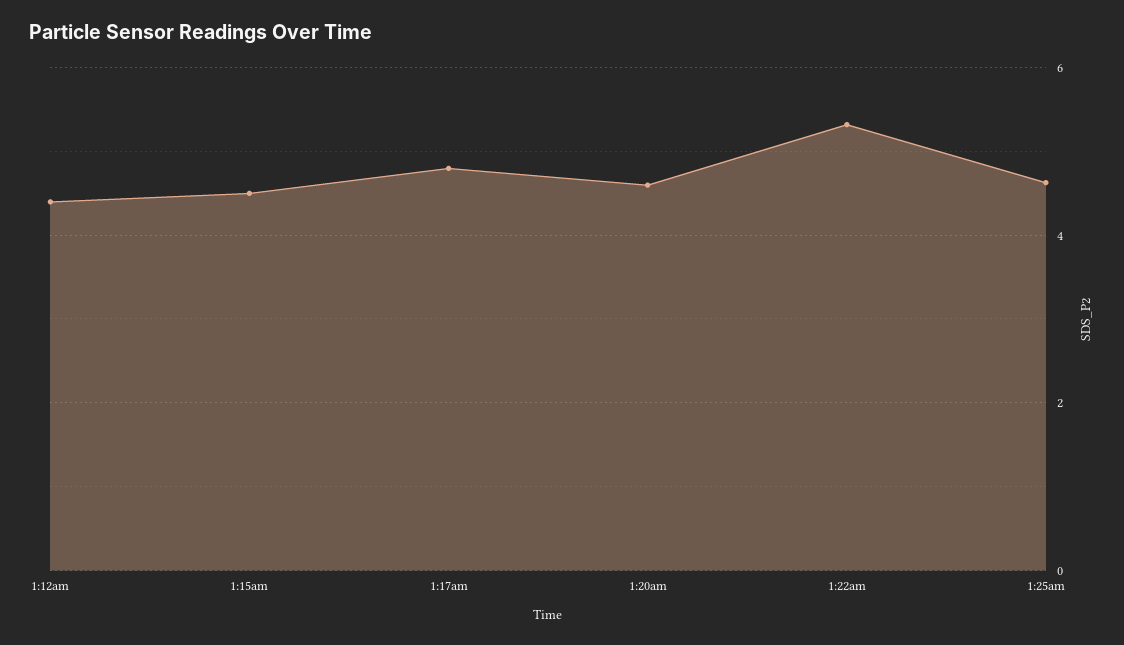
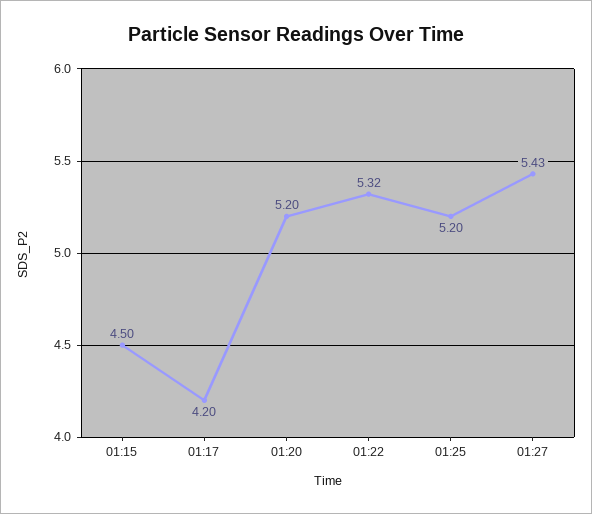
1:12am: 4.4 -> none
1:17am: 4.8 -> 4.2
1:20am: 4.6 -> 5.2
1:25am: 4.6 -> 5.2
01:27: none -> 5.43

